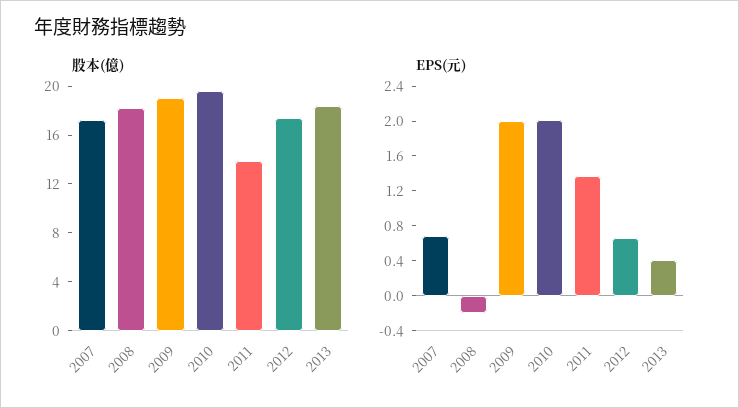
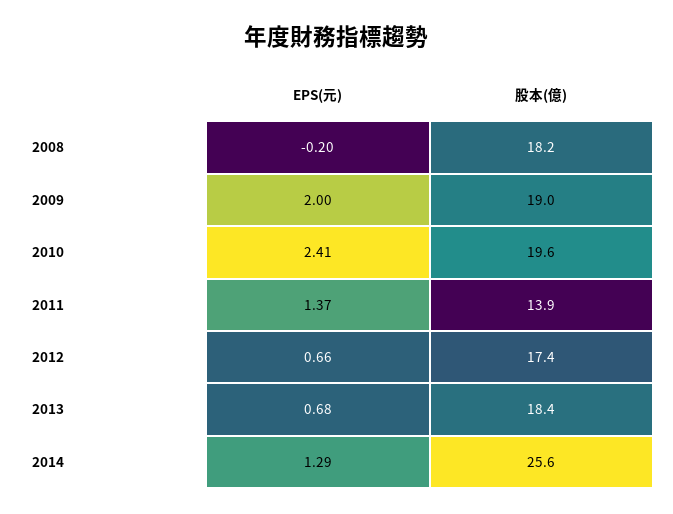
股本(億), 2007: 17 -> none
EPS(元), 2007: 0.7 -> none
EPS(元), 2010: 2 -> 2.41
EPS(元), 2013: 0.4 -> 0.68
EPS(元), 2014: none -> 1.29
股本(億), 2014: none -> 25.6

